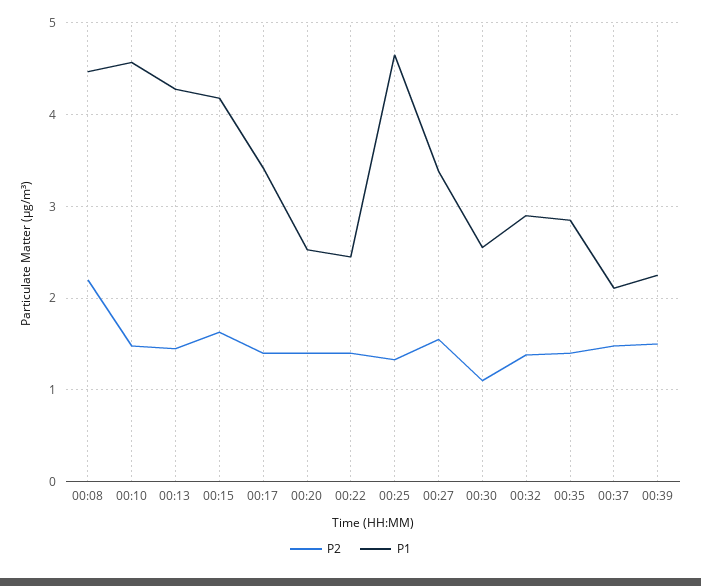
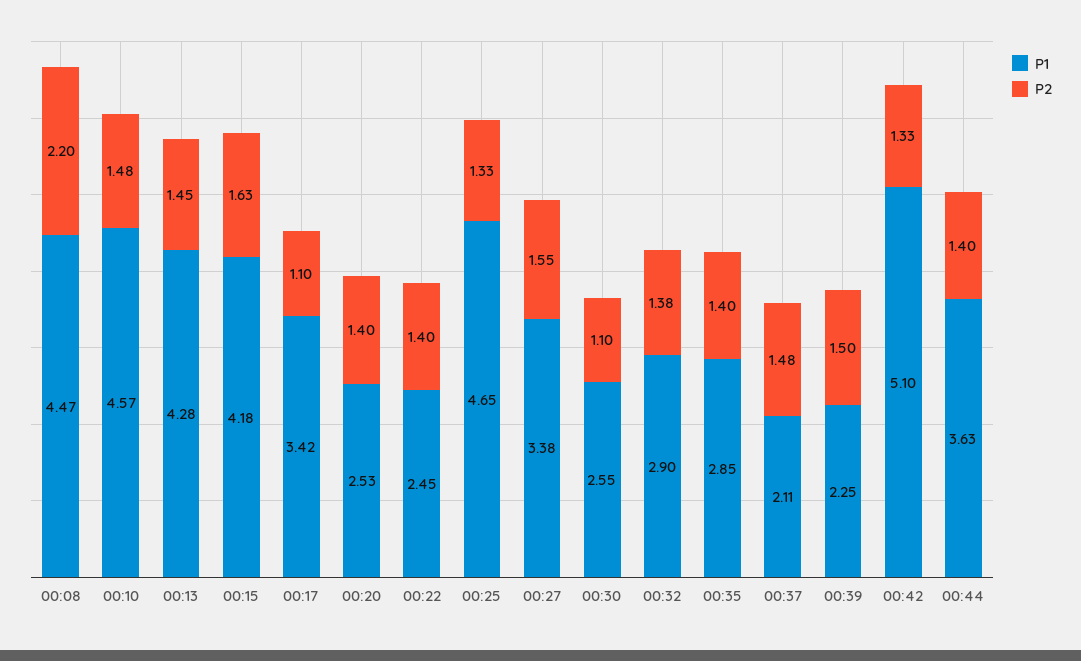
P2, 00:17: 1.4 -> 1.1
P1, 00:42: none -> 5.1
P2, 00:42: none -> 1.33
P1, 00:44: none -> 3.63
P2, 00:44: none -> 1.4

